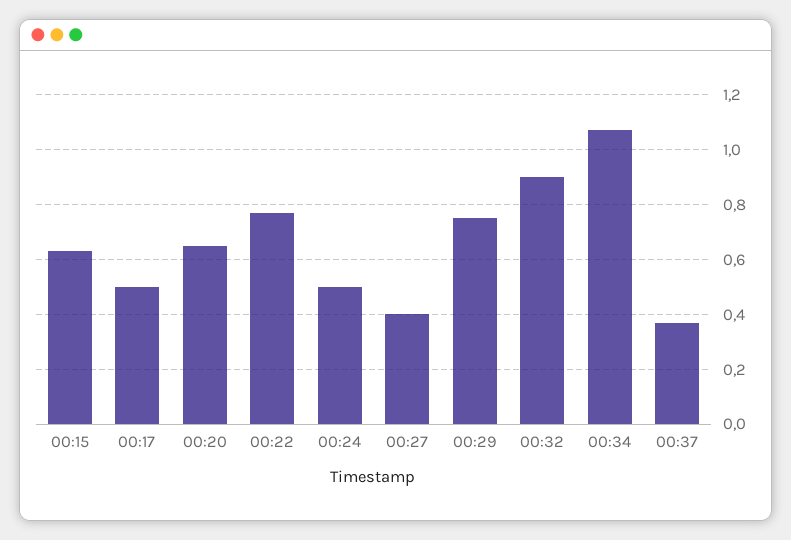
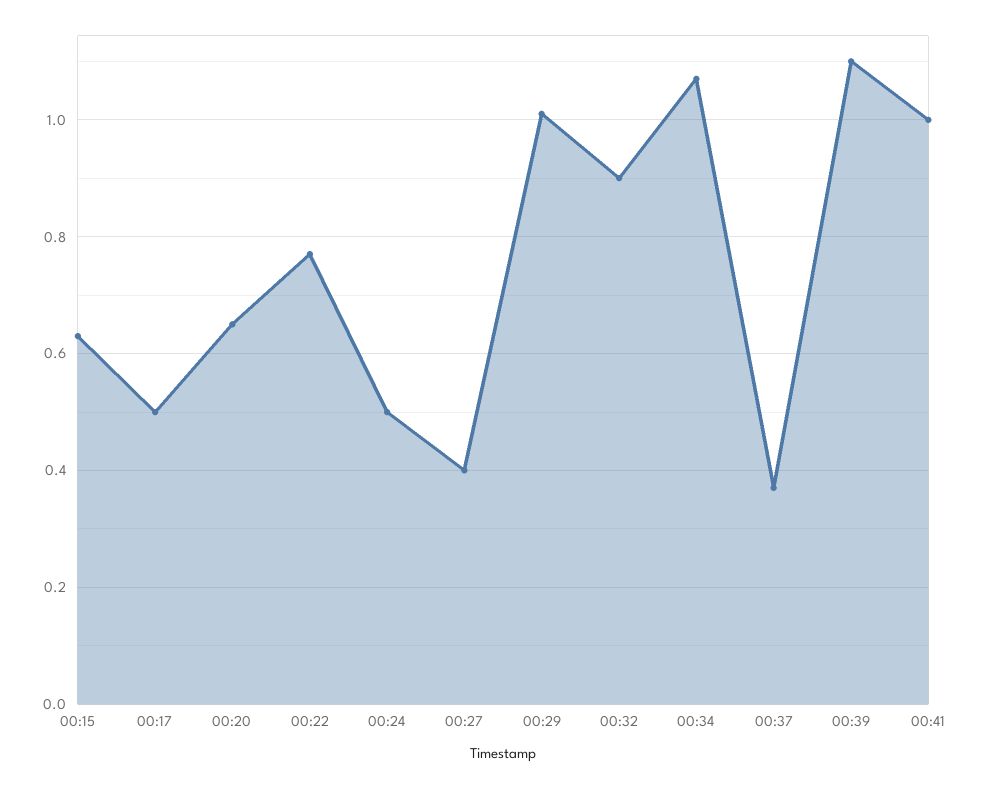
00:29: 0.75 -> 1
00:39: none -> 1.1
00:41: none -> 1

